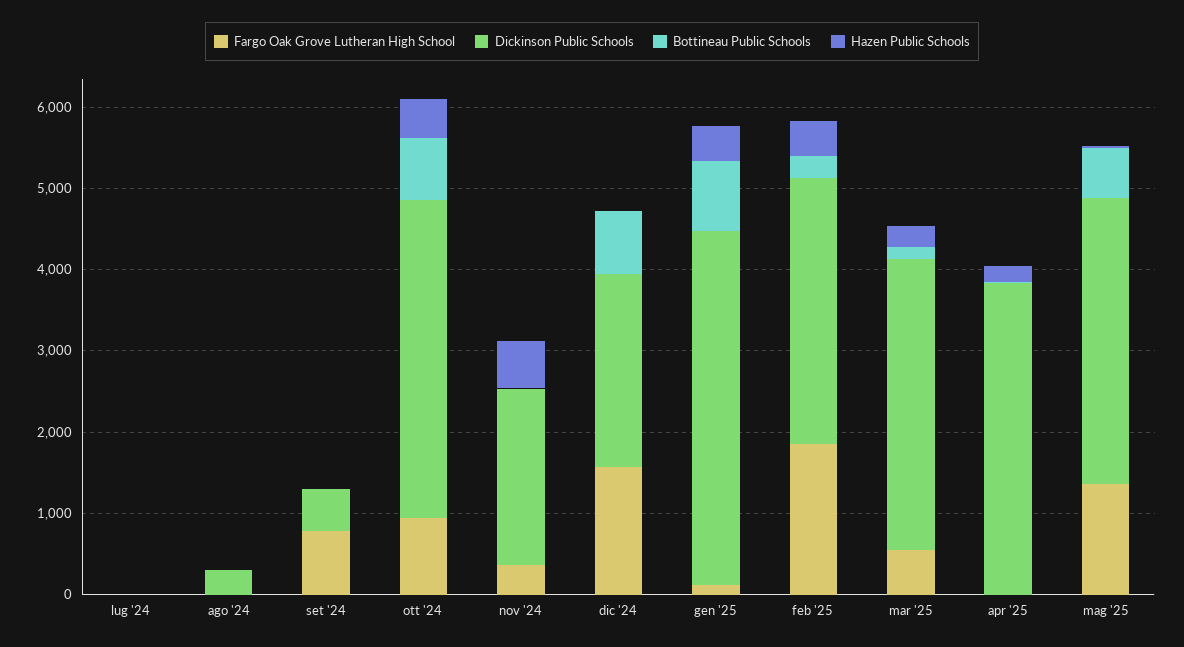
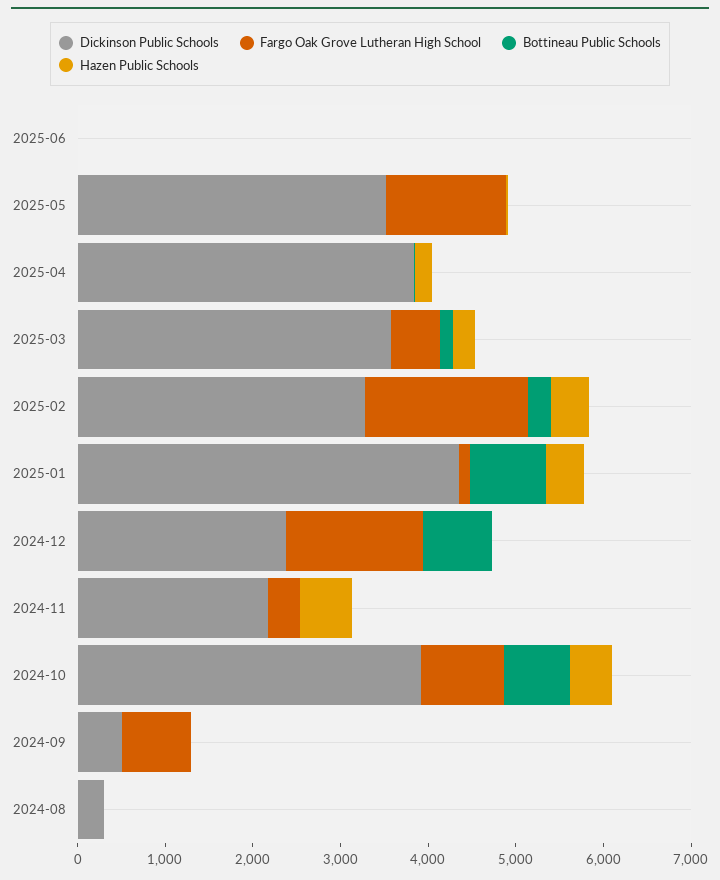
Fargo Oak Grove Lutheran High School, lug '24: 0 -> none
Dickinson Public Schools, lug '24: 0 -> none
Bottineau Public Schools, lug '24: 0 -> none
Hazen Public Schools, lug '24: 0 -> none
Bottineau Public Schools, mag '25: 600 -> 0
Dickinson Public Schools, 2025-06: none -> 0
Fargo Oak Grove Lutheran High School, 2025-06: none -> 0
Bottineau Public Schools, 2025-06: none -> 0
Hazen Public Schools, 2025-06: none -> 0

